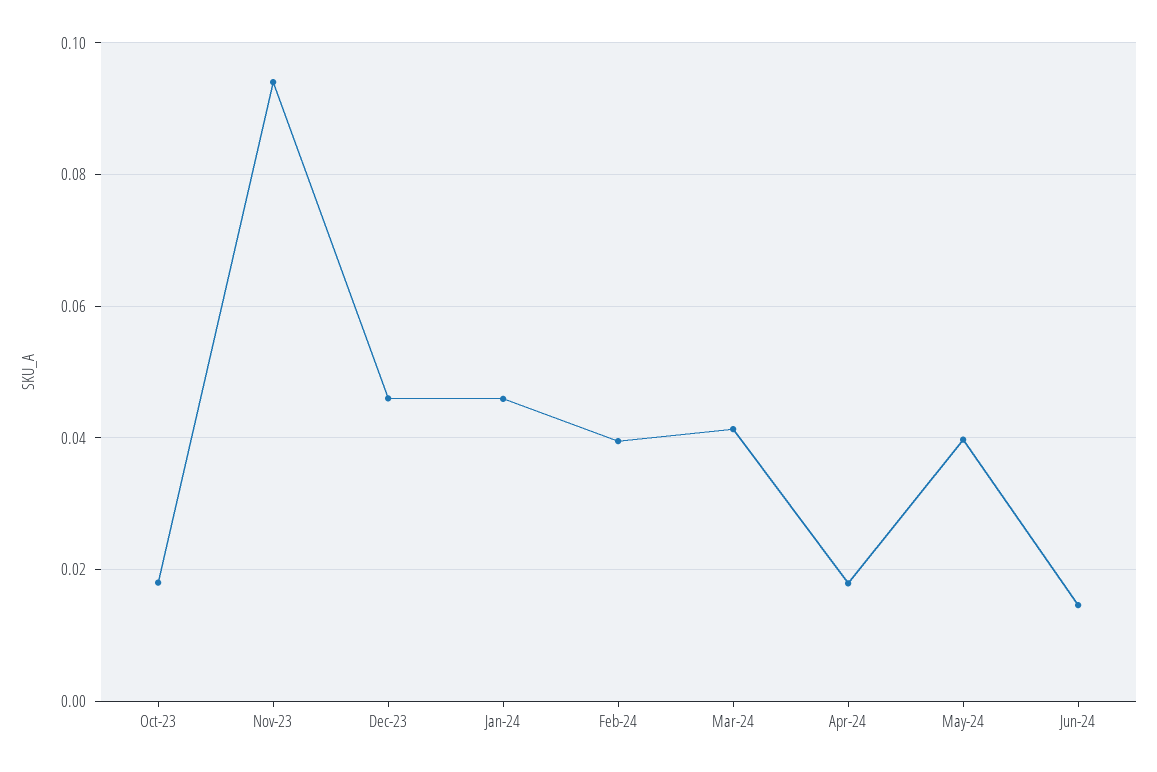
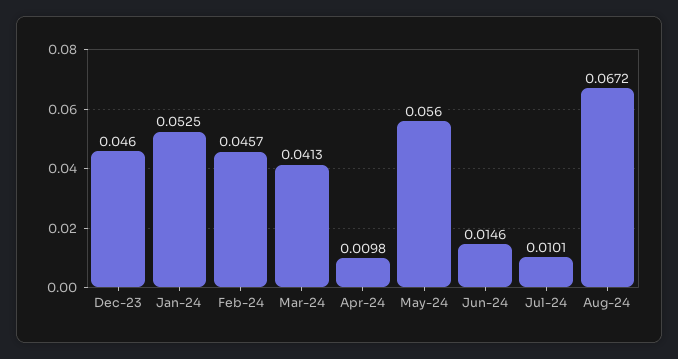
Oct-23: 0.018 -> none
Nov-23: 0.094 -> none
Jan-24: 0.046 -> 0.0525
Feb-24: 0.04 -> 0.0457
Apr-24: 0.018 -> 0.0098
May-24: 0.04 -> 0.056
Jul-24: none -> 0.0101
Aug-24: none -> 0.0672

